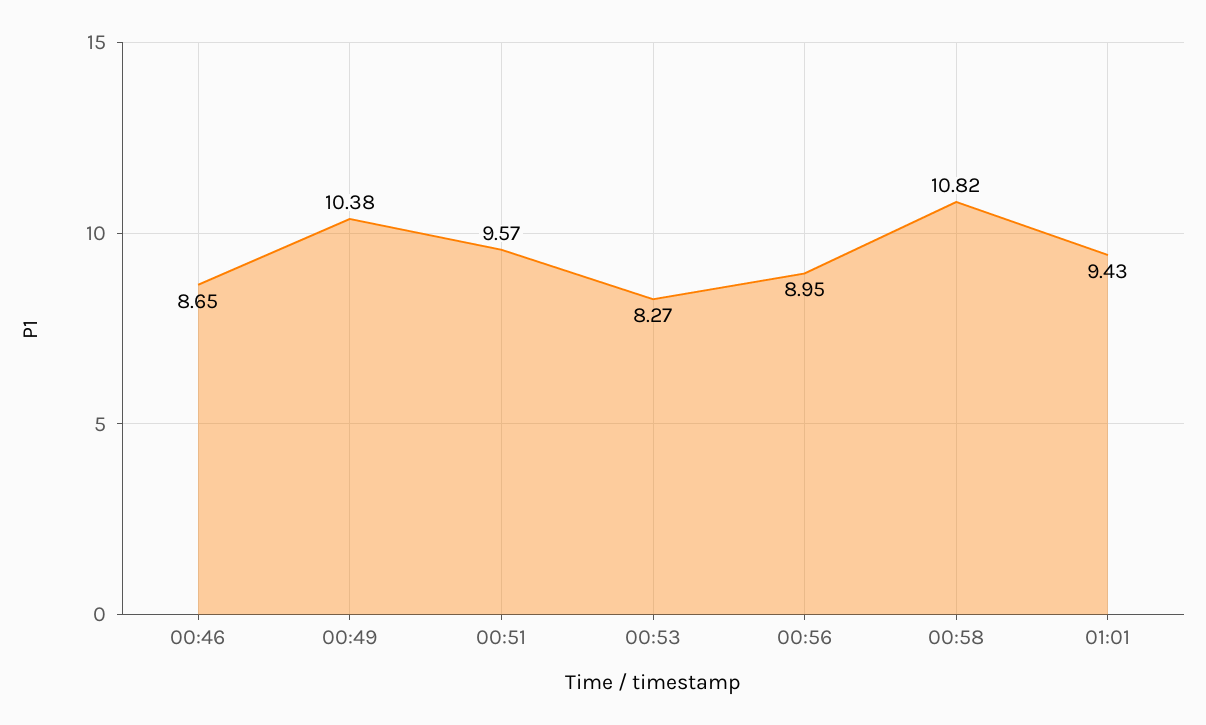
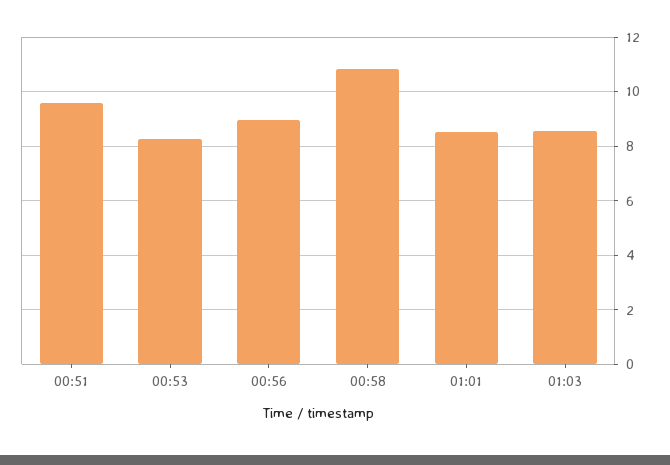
00:46: 8.65 -> none
00:49: 10.38 -> none
01:01: 9.43 -> 8.5
01:03: none -> 8.5

